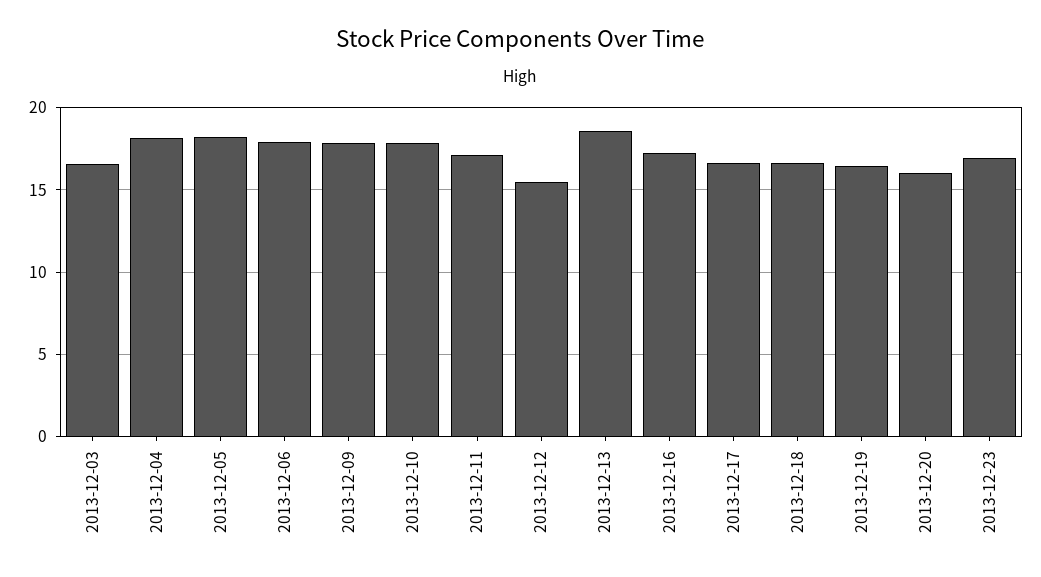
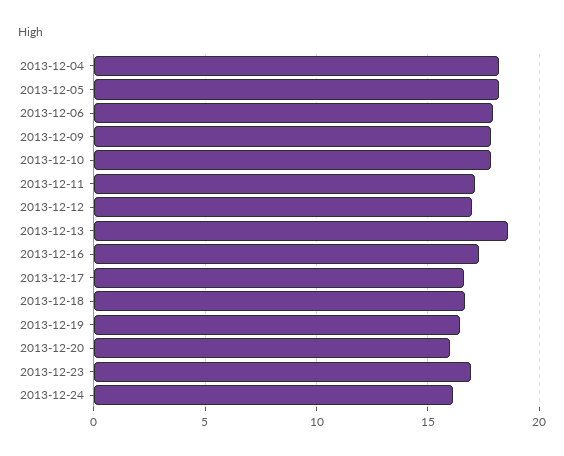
2013-12-03: 16.5 -> none
2013-12-12: 15.5 -> 17
2013-12-24: none -> 16

